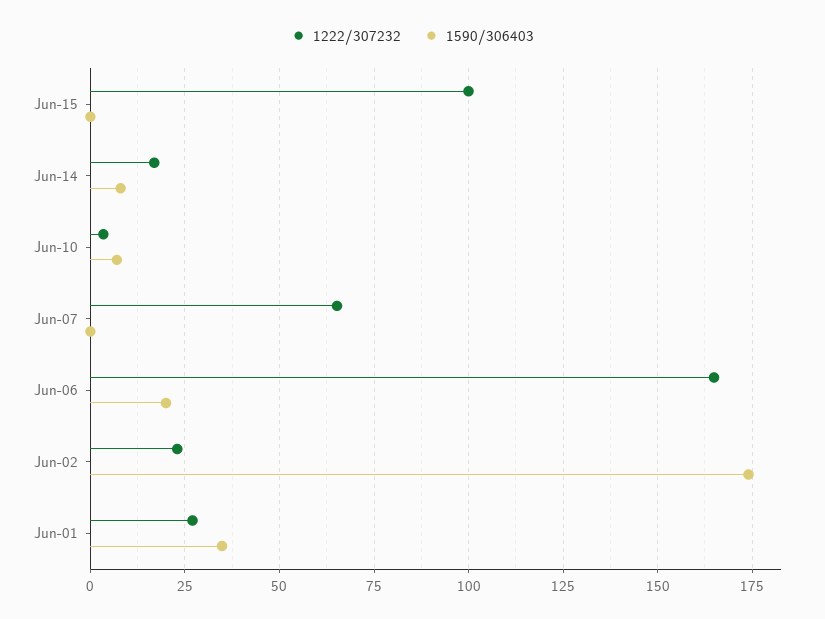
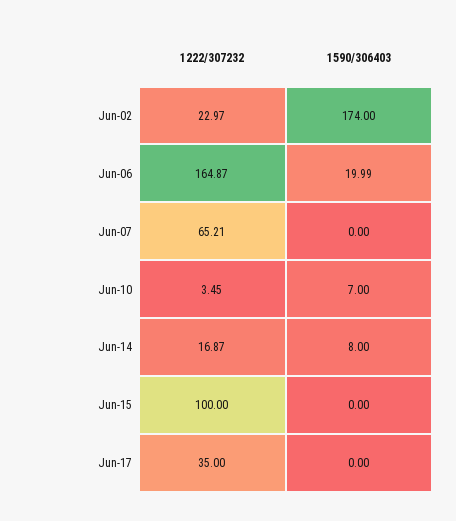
1222/307232, Jun-01: 27.5 -> none
1590/306403, Jun-01: 35 -> none
1222/307232, Jun-17: none -> 35
1590/306403, Jun-17: none -> 0

